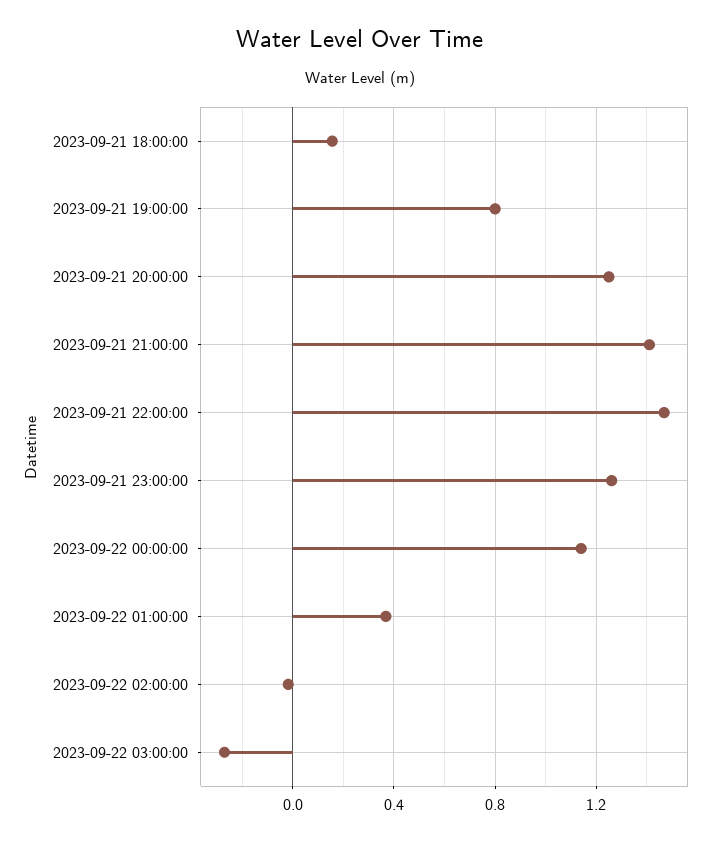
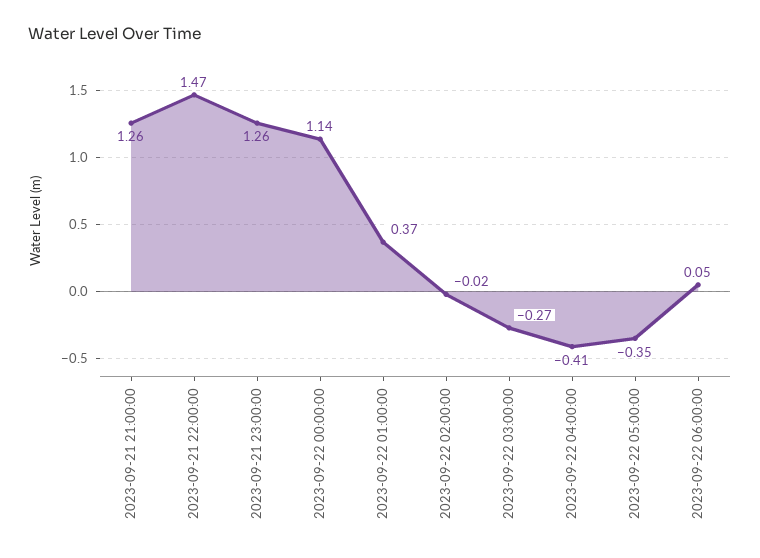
2023-09-21 18:00:00: 0.15 -> none
2023-09-21 19:00:00: 0.8 -> none
2023-09-21 20:00:00: 1.25 -> none
2023-09-21 21:00:00: 1.4 -> 1.26
2023-09-22 04:00:00: none -> -0.41
2023-09-22 05:00:00: none -> -0.35
2023-09-22 06:00:00: none -> 0.05

